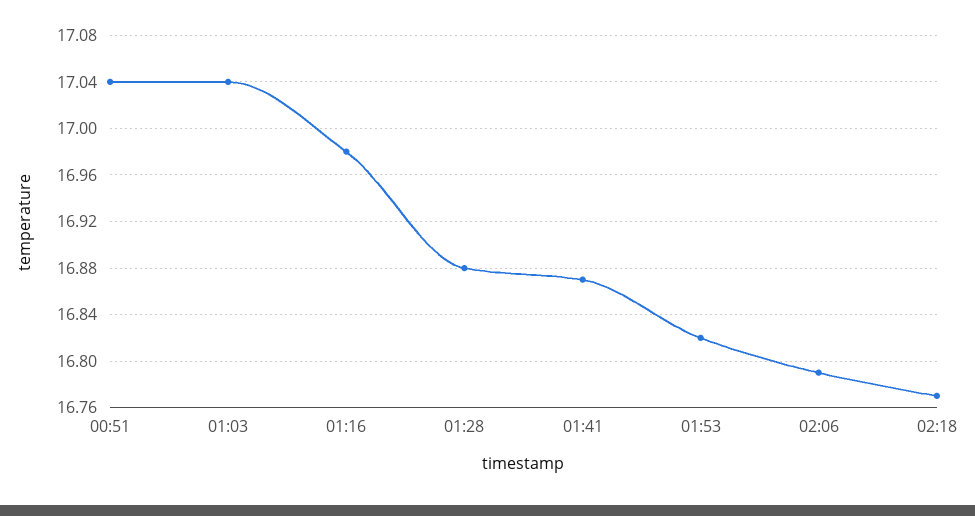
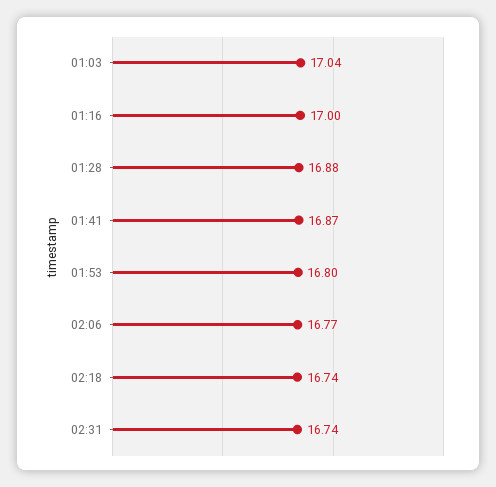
00:51: 17.04 -> none
01:16: 16.98 -> 17
01:53: 16.82 -> 16.8
02:06: 16.79 -> 16.77
02:18: 16.77 -> 16.74
02:31: none -> 16.74

